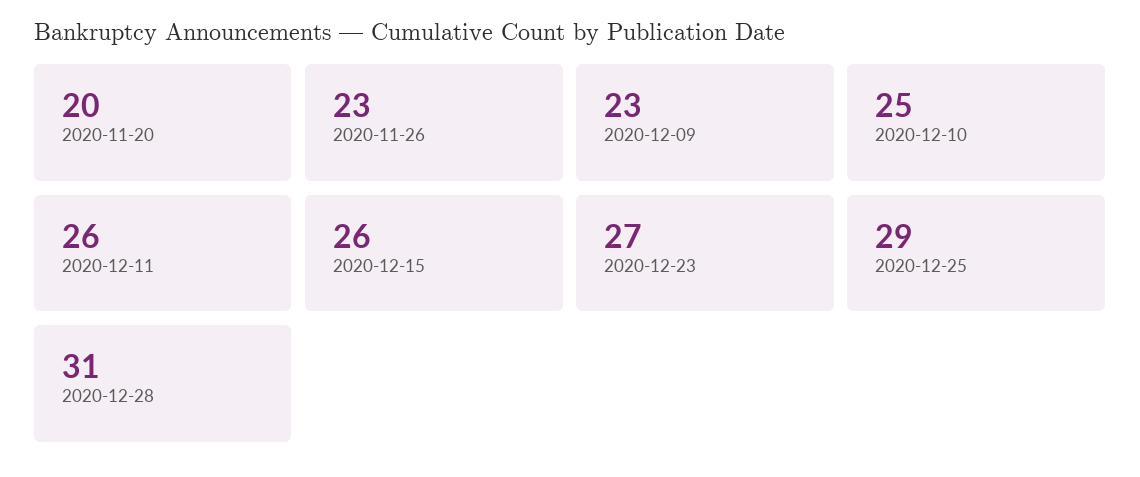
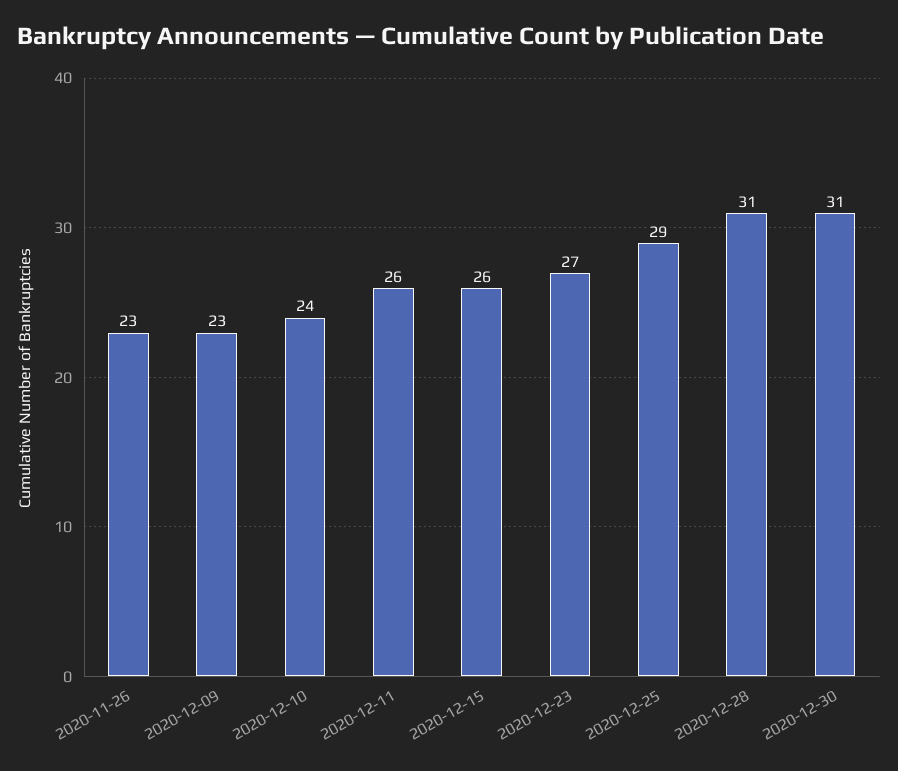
2020-11-20: 20 -> none
2020-12-10: 25 -> 24
2020-12-30: none -> 31

